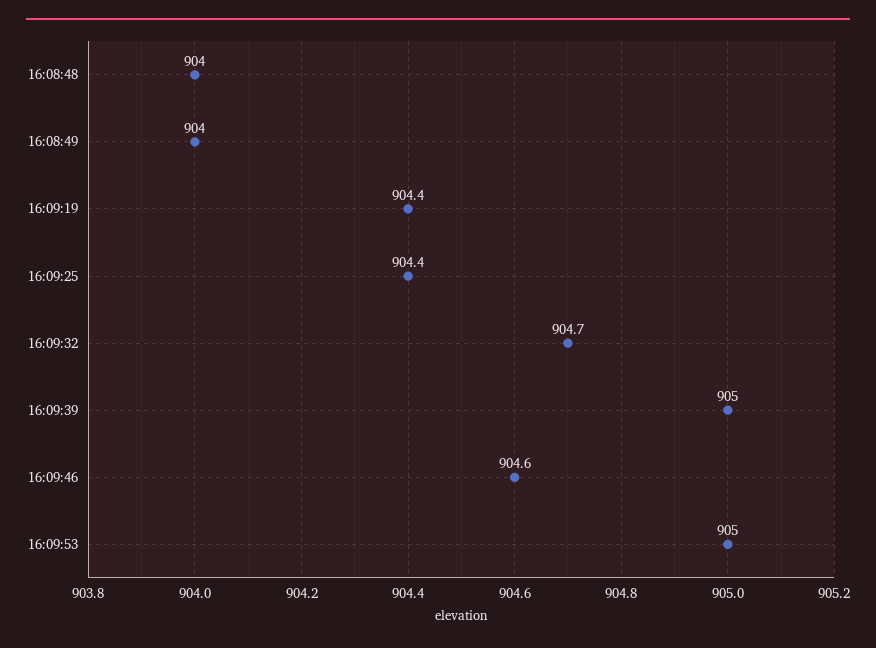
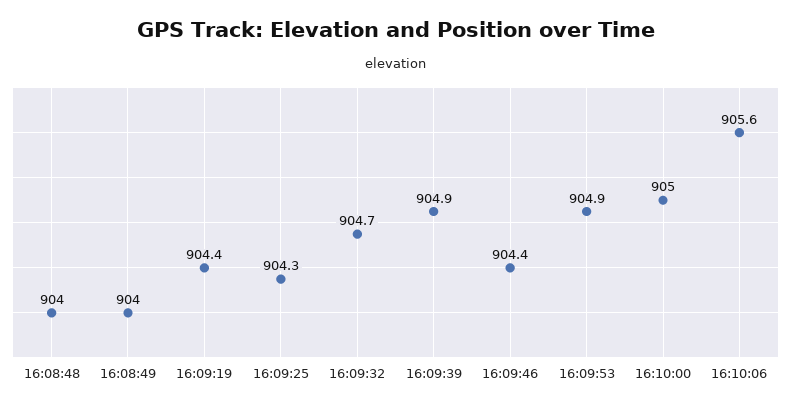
16:09:25: 904.4 -> 904.3
16:09:39: 905 -> 904.9
16:09:46: 904.6 -> 904.4
16:09:53: 905 -> 904.9
16:10:00: none -> 905
16:10:06: none -> 905.6

